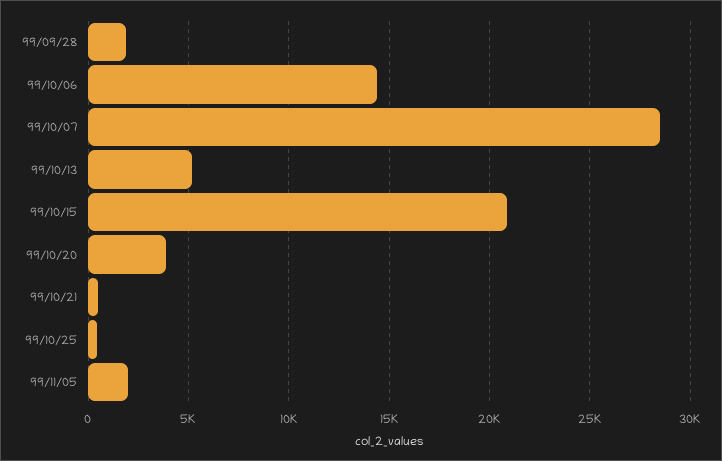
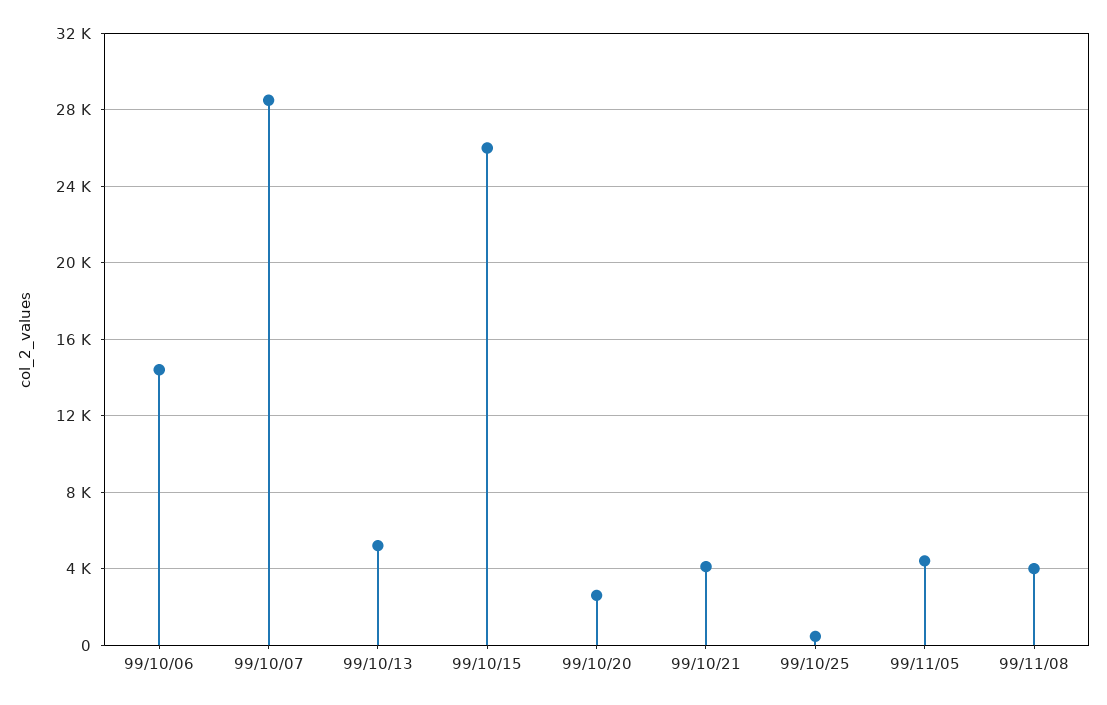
99/09/28: 2000 -> none
99/10/15: 21000 -> 26000
99/10/20: 4000 -> 2500
99/10/21: 500 -> 4000
99/11/05: 2000 -> 4500
99/11/08: none -> 4000

